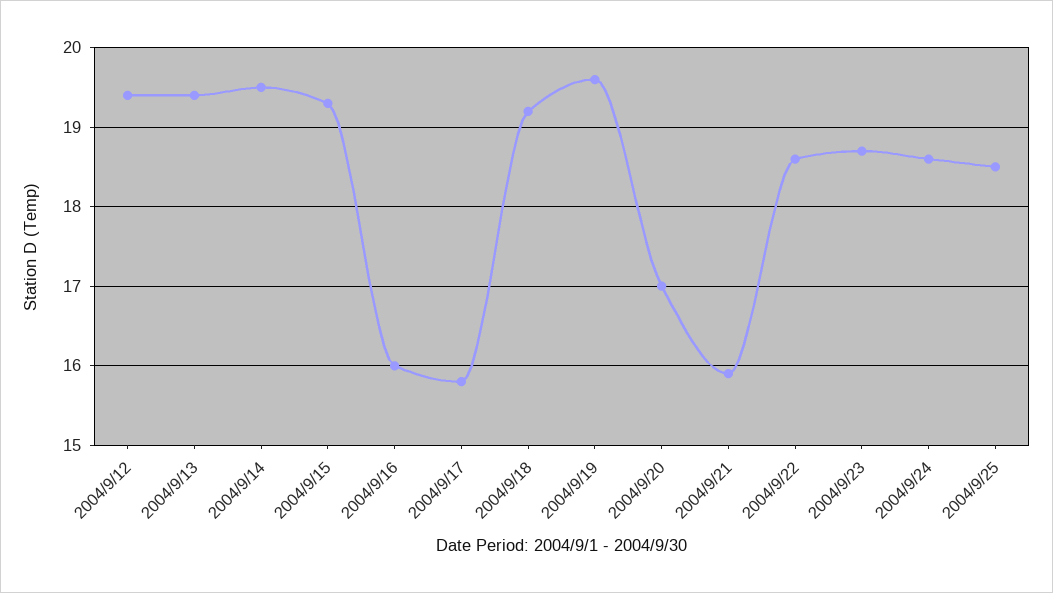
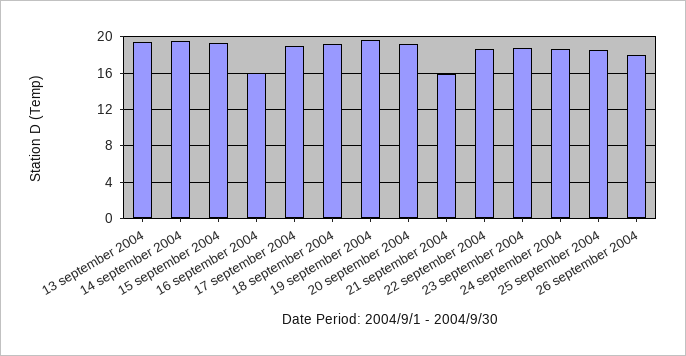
2004/9/12: 19.4 -> none
2004/9/17: 15.8 -> 19
2004/9/20: 17 -> 19
26 september 2004: none -> 18

